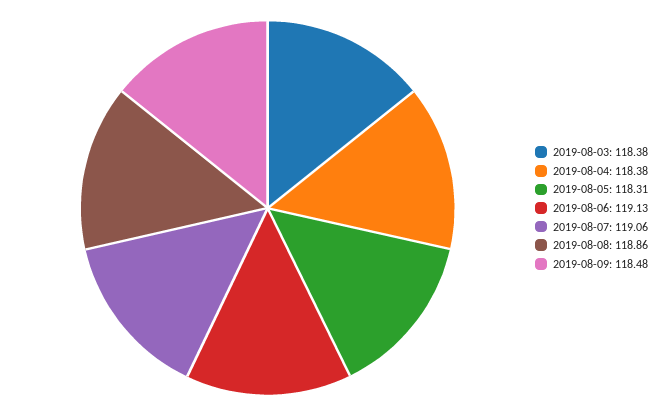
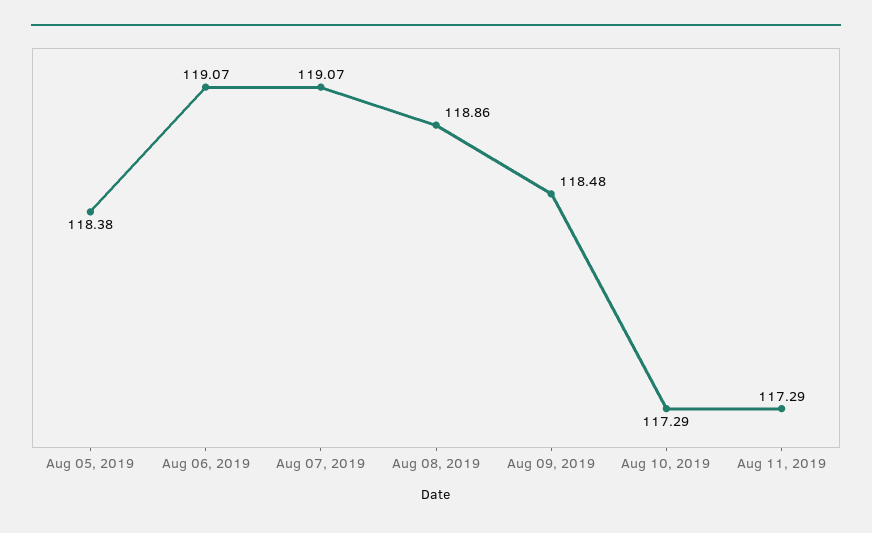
2019-08-03: 118.38 -> none
2019-08-04: 118.38 -> none
2019-08-05: 118.31 -> 118.38
2019-08-06: 119.13 -> 119.07
2019-08-07: 119.06 -> 119.07
Aug 10, 2019: none -> 117.29
Aug 11, 2019: none -> 117.29

